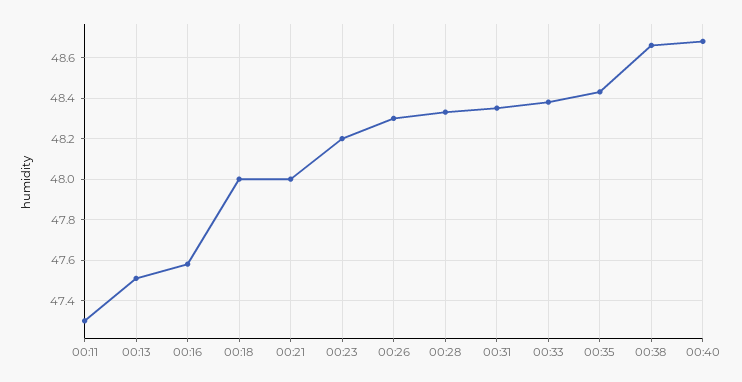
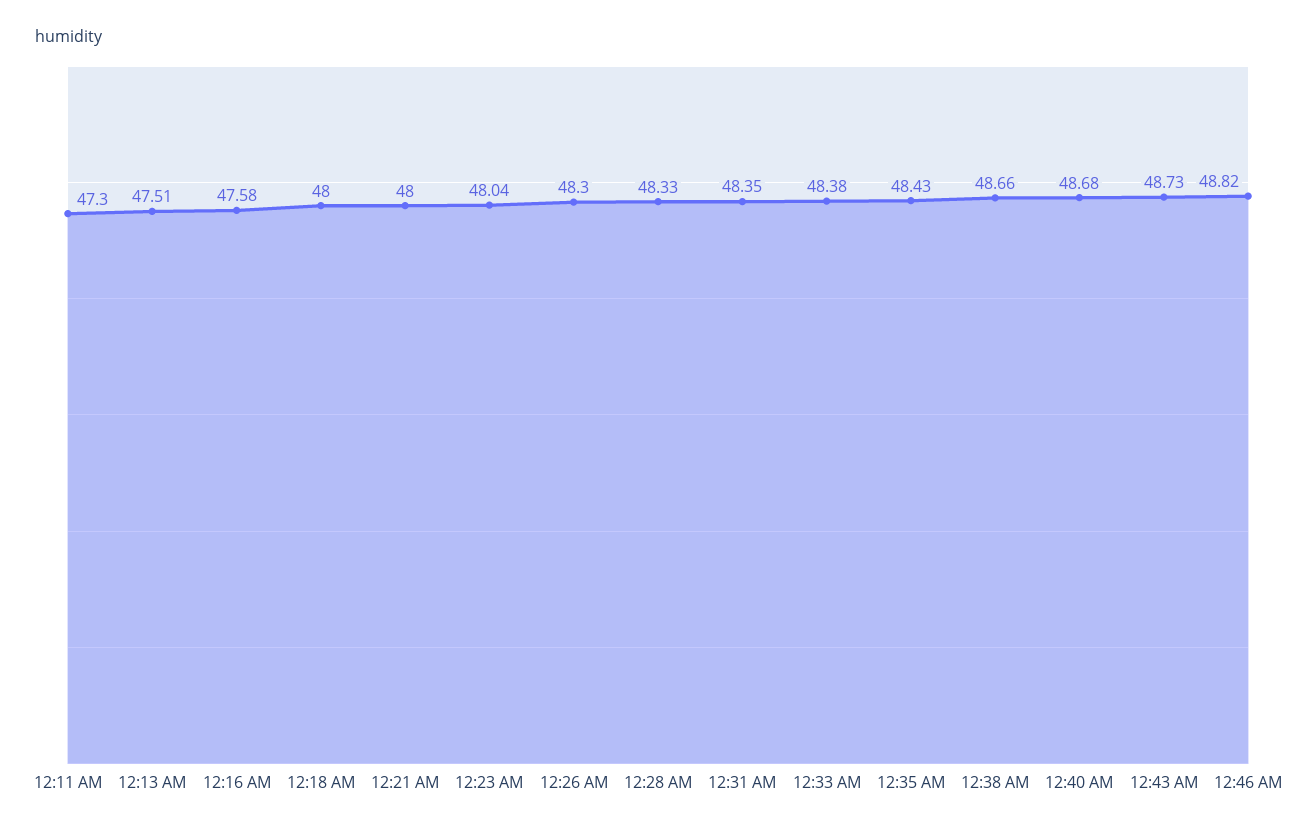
00:23: 48.2 -> 48.04
12:43 AM: none -> 48.73
12:46 AM: none -> 48.82

